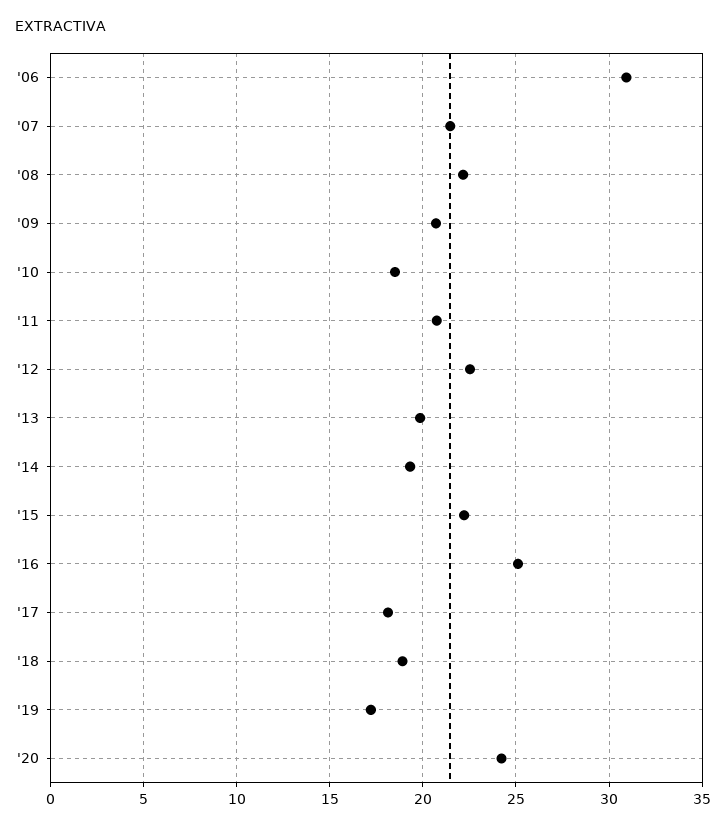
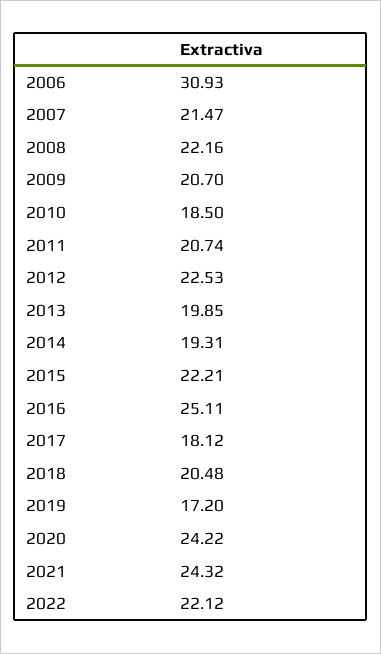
'18: 19 -> 20.48
2021: none -> 24.32
2022: none -> 22.12

